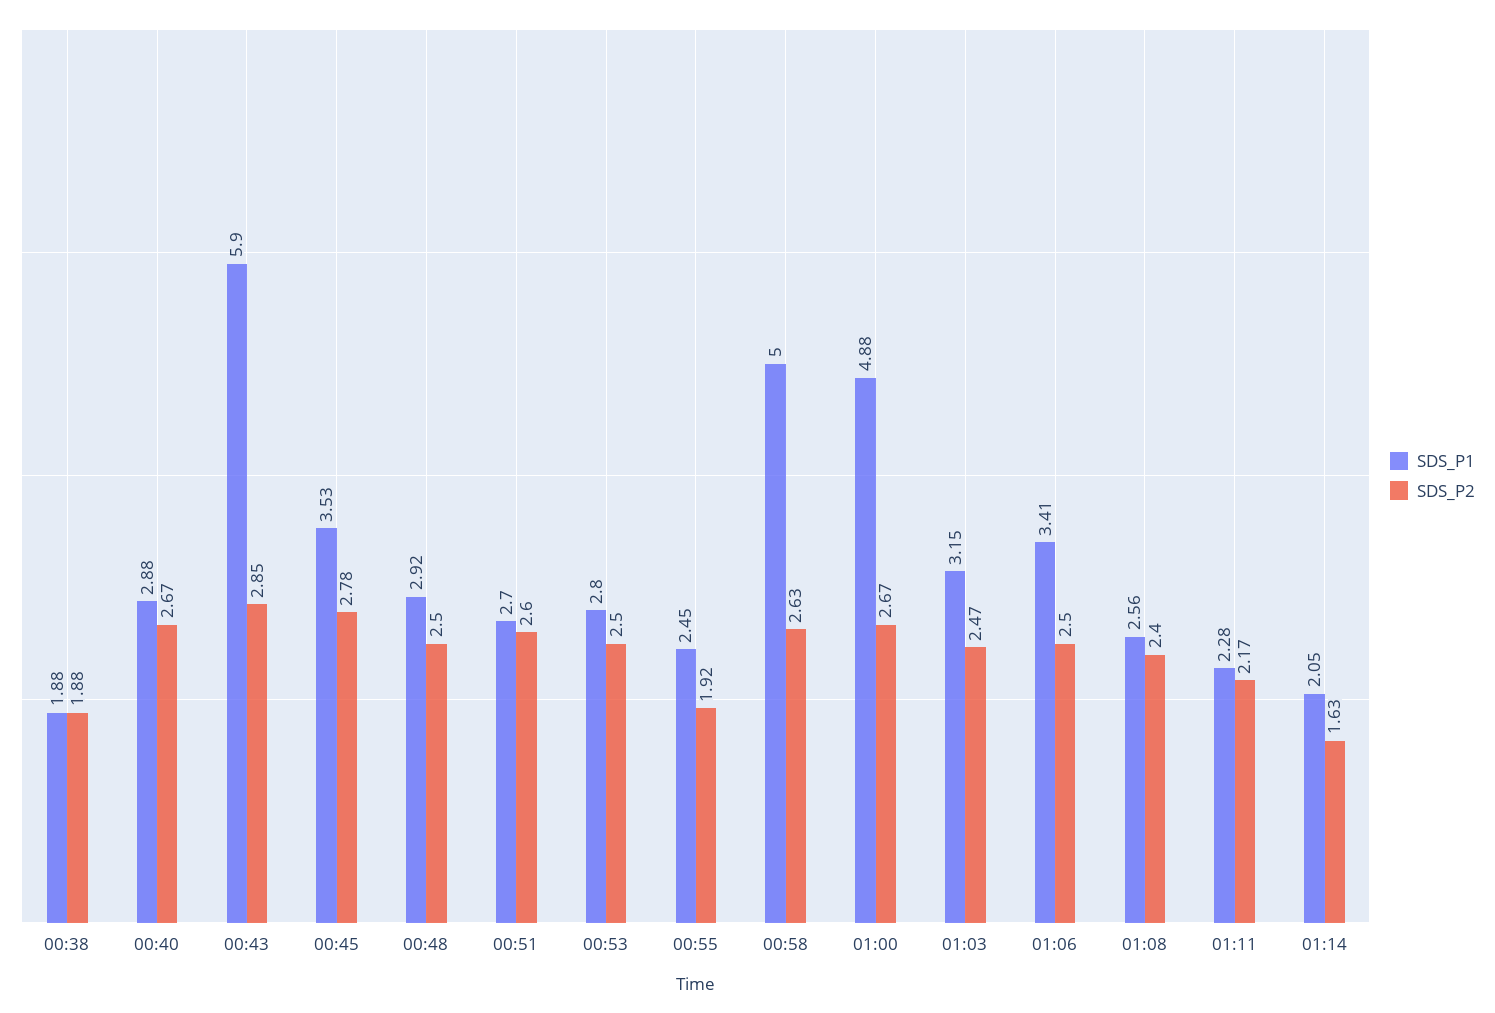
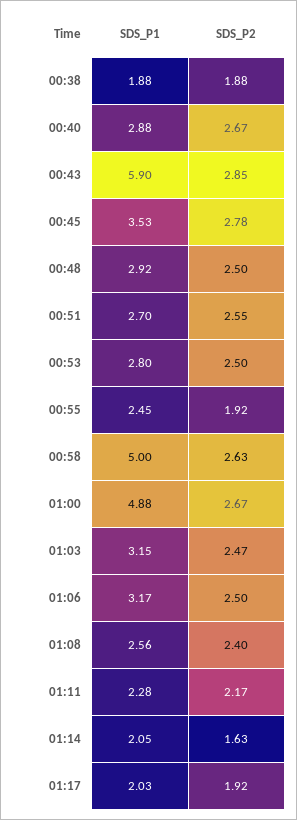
SDS_P2, 00:51: 2.6 -> 2.55
SDS_P1, 01:06: 3.41 -> 3.17
SDS_P1, 01:17: none -> 2.03
SDS_P2, 01:17: none -> 1.92

